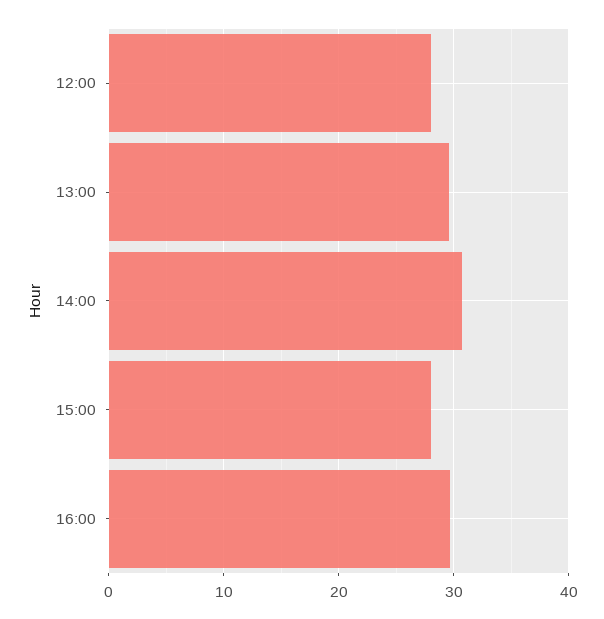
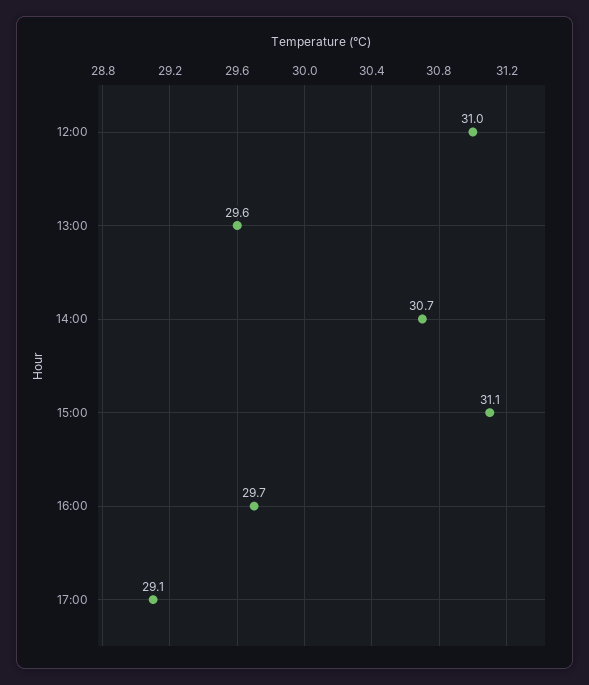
12:00: 28 -> 31
15:00: 28 -> 31.1
17:00: none -> 29.1

